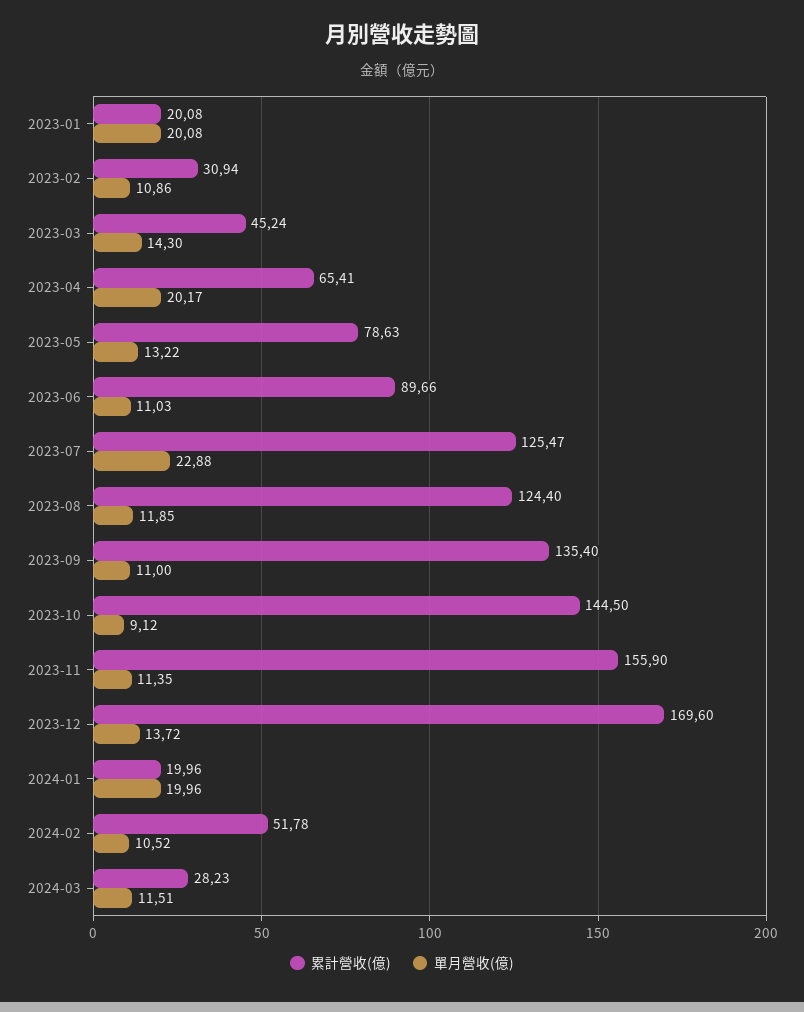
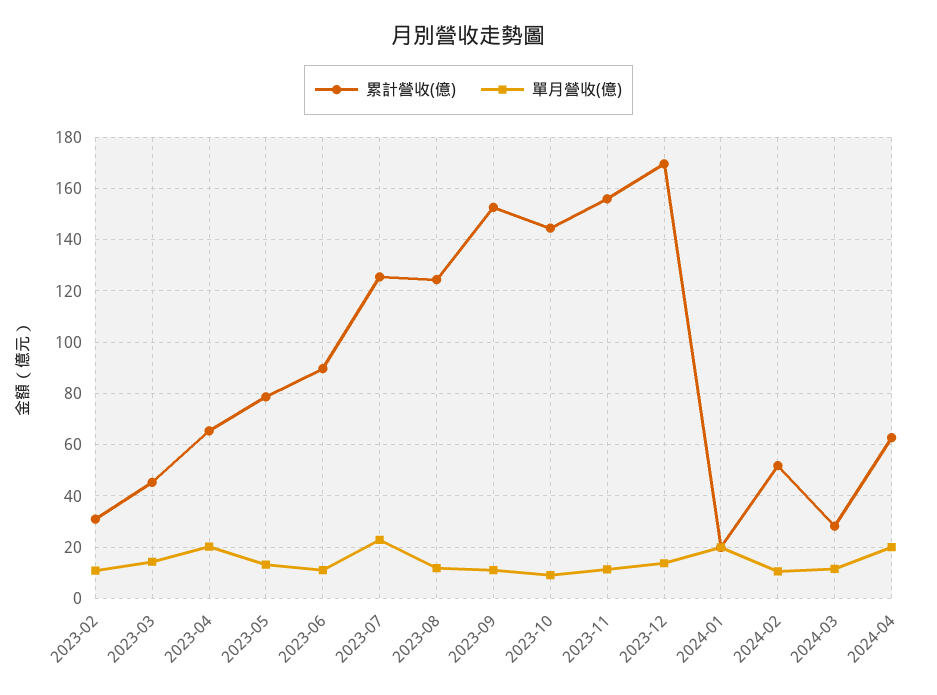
累計營收(億), 2023-01: 20.08 -> none
單月營收(億), 2023-01: 20.08 -> none
累計營收(億), 2023-09: 135.4 -> 152.5
累計營收(億), 2024-04: none -> 62.5
單月營收(億), 2024-04: none -> 20

